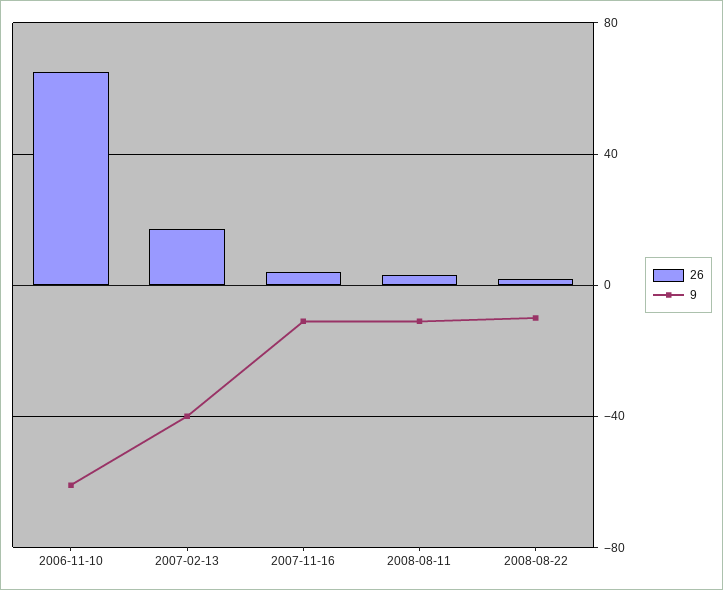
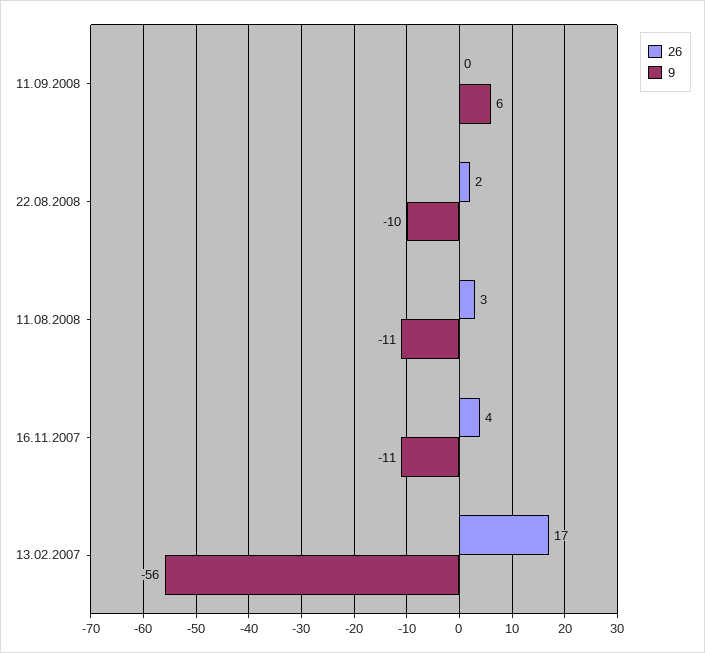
26, 2006-11-10: 65 -> none
9, 2006-11-10: -60 -> none
9, 2007-02-13: -40 -> -56
26, 11.09.2008: none -> 0
9, 11.09.2008: none -> 6

